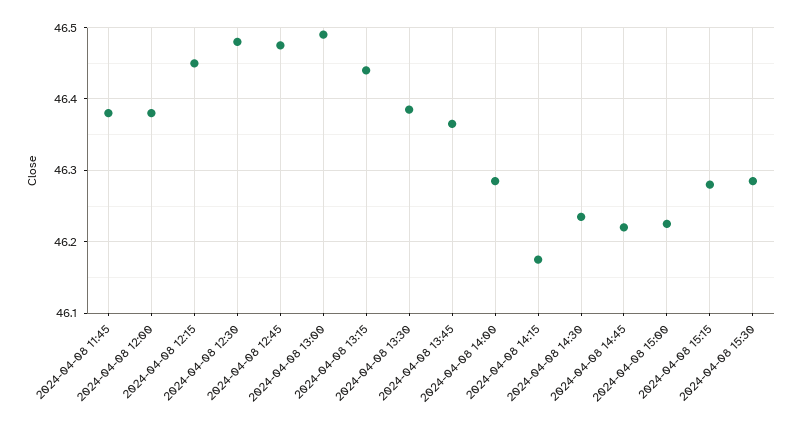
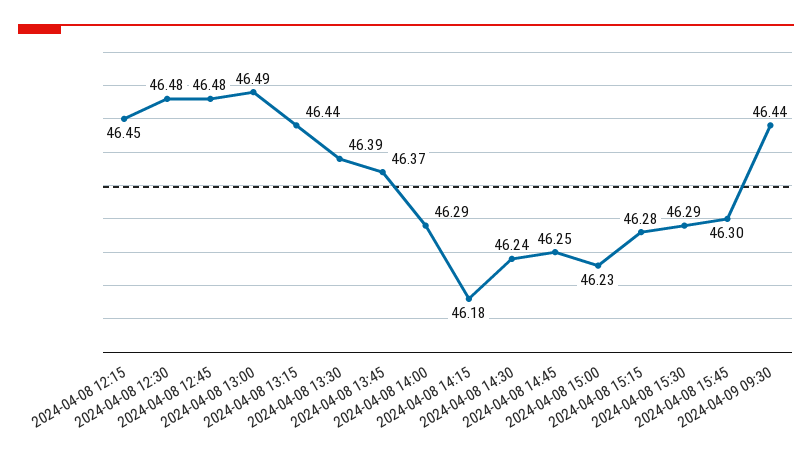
2024-04-08 11:45: 46.38 -> none
2024-04-08 12:00: 46.38 -> none
2024-04-08 14:45: 46.22 -> 46.25
2024-04-08 15:45: none -> 46.3
2024-04-09 09:30: none -> 46.44

